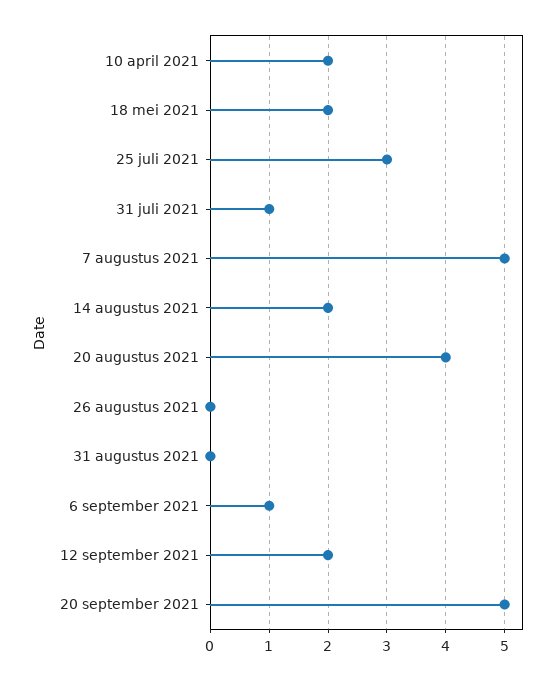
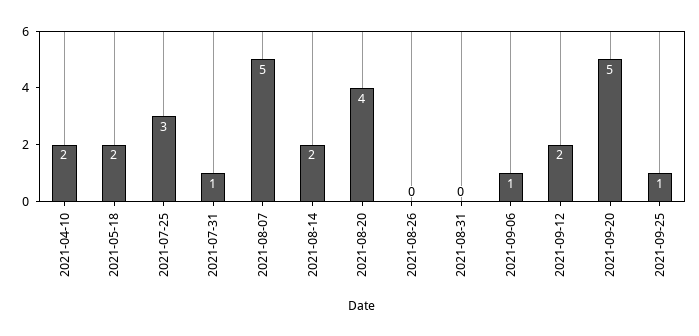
2021-09-25: none -> 1

